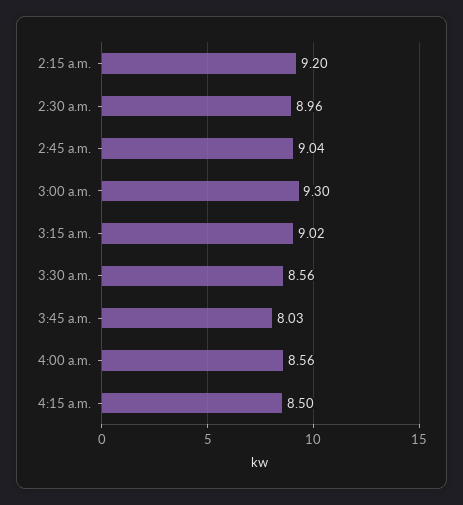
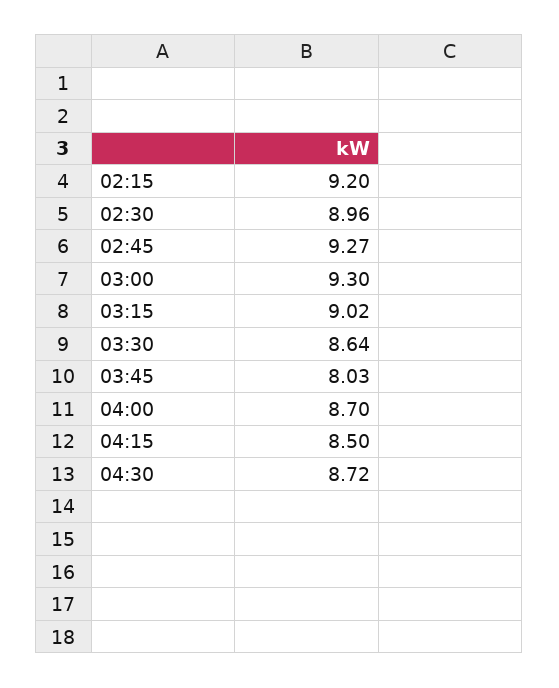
2:45 a.m.: 9.04 -> 9.27
3:30 a.m.: 8.56 -> 8.64
4:00 a.m.: 8.56 -> 8.7
04:30: none -> 8.72

